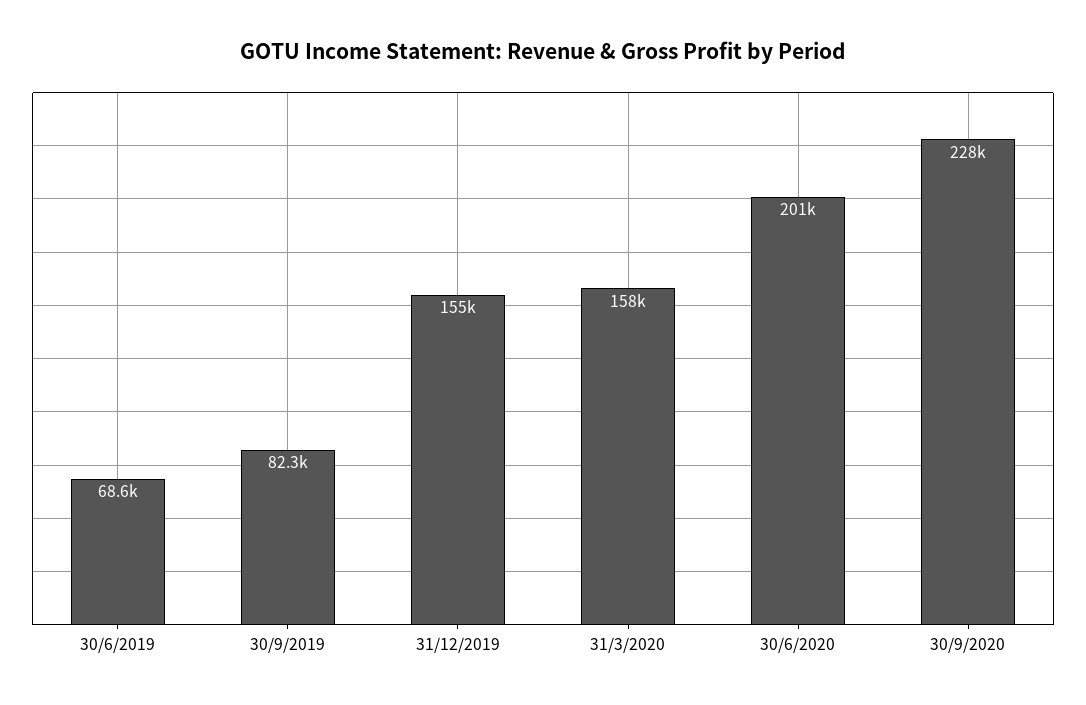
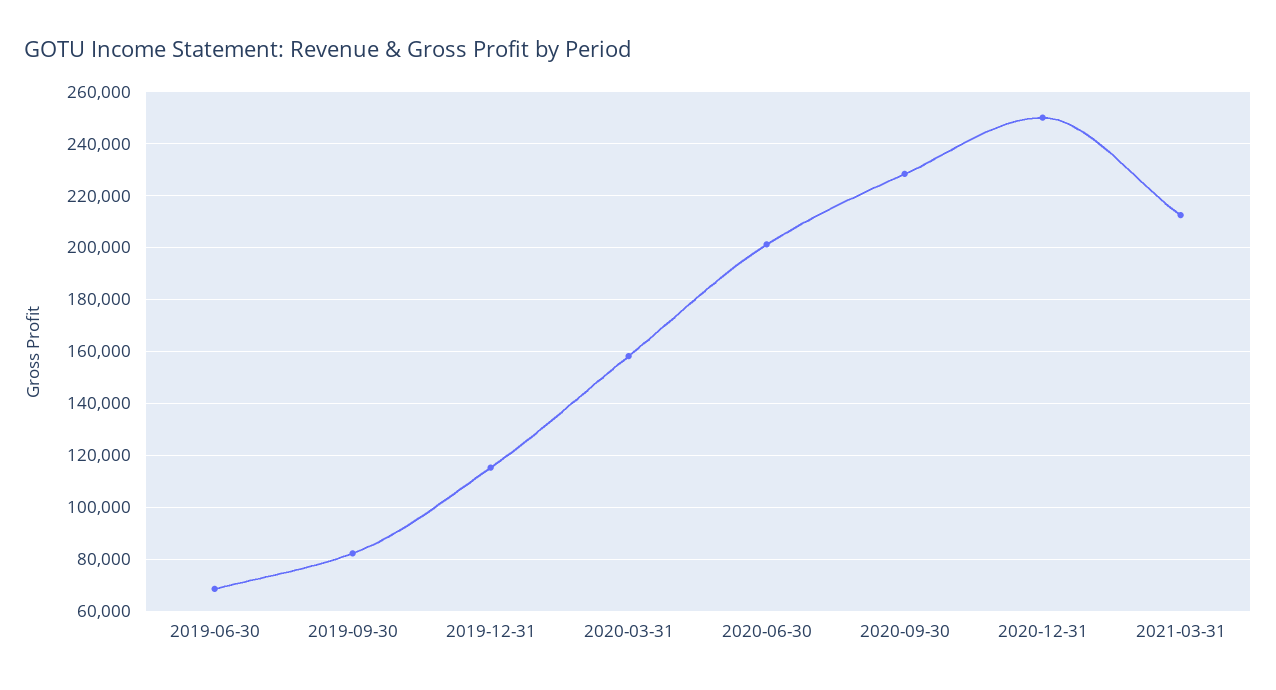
31/12/2019: 155000 -> 115000
2020-12-31: none -> 250000
2021-03-31: none -> 212500

